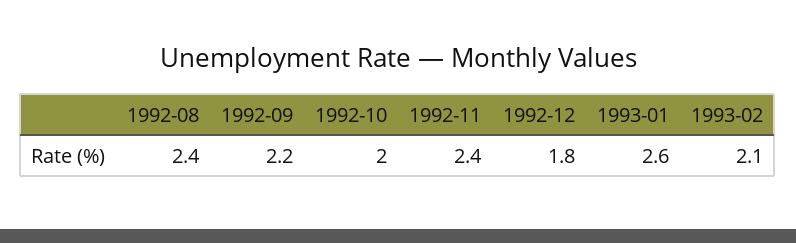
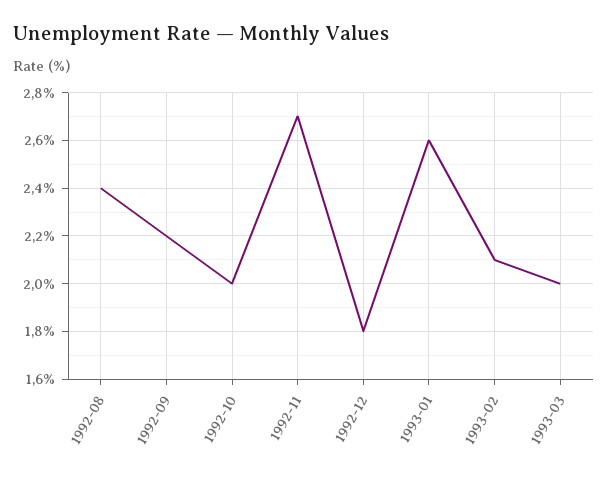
1992-11: 2.4 -> 2.7
1993-03: none -> 2

